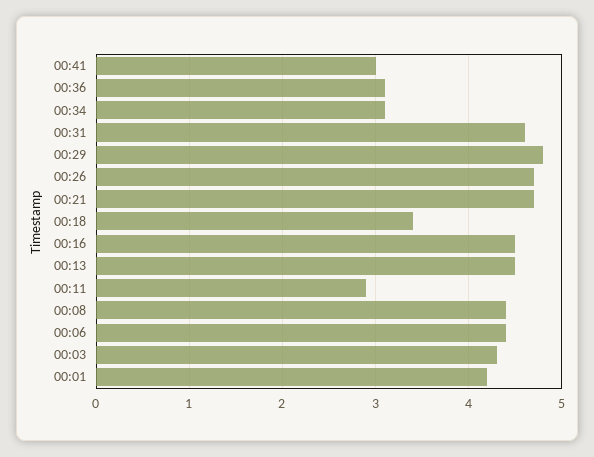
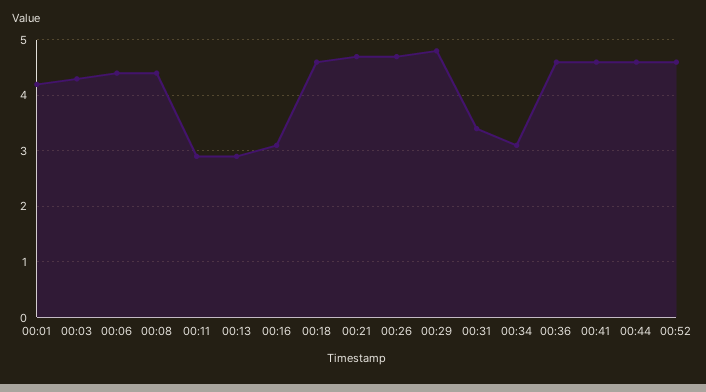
00:41: 3 -> 4.5
00:36: 3.1 -> 4.5
00:31: 4.6 -> 3.5
00:18: 3.4 -> 4.5
00:16: 4.5 -> 3
00:13: 4.5 -> 3
00:44: none -> 4.5
00:52: none -> 4.5

